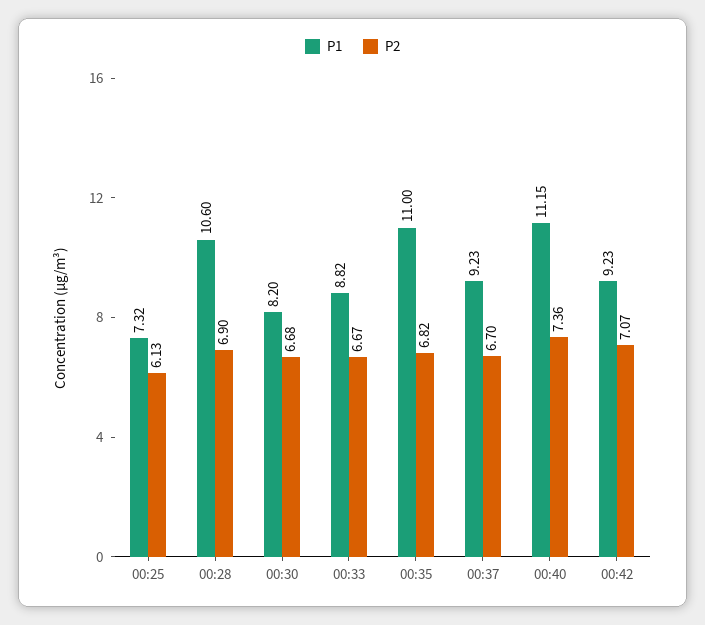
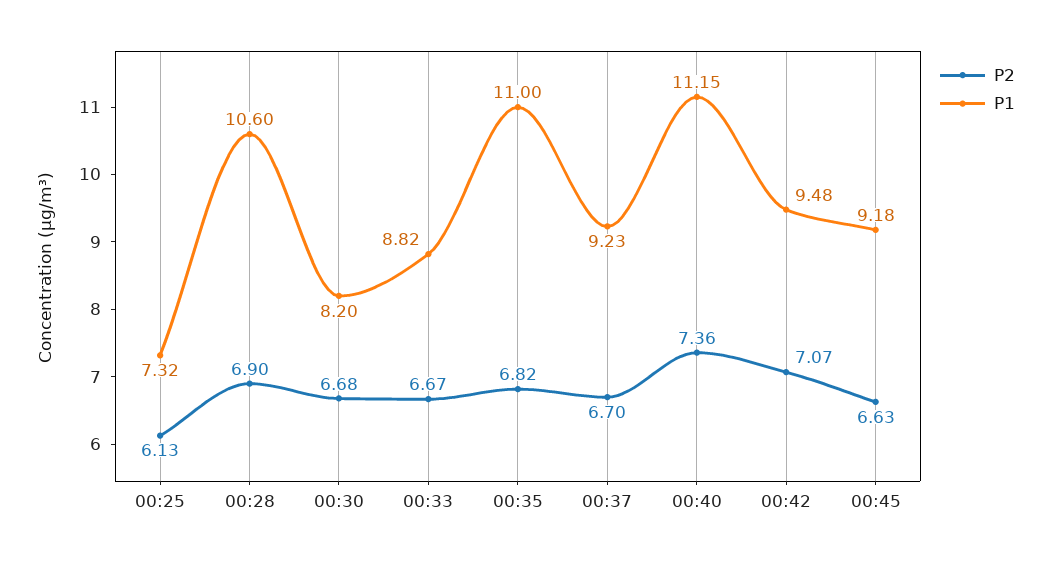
P1, 00:42: 9.23 -> 9.48
P2, 00:45: none -> 6.63
P1, 00:45: none -> 9.18

